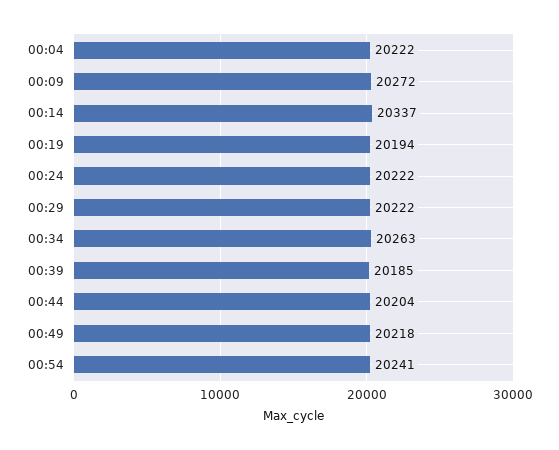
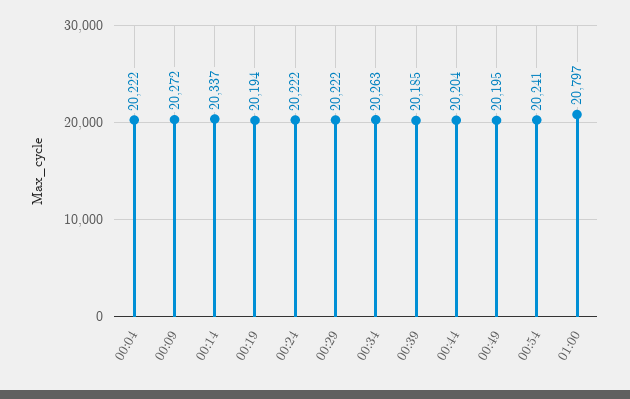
00:49: 20218 -> 20195
01:00: none -> 20797

